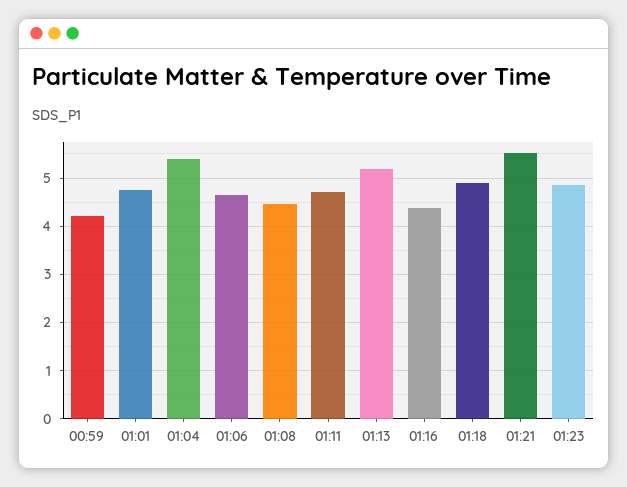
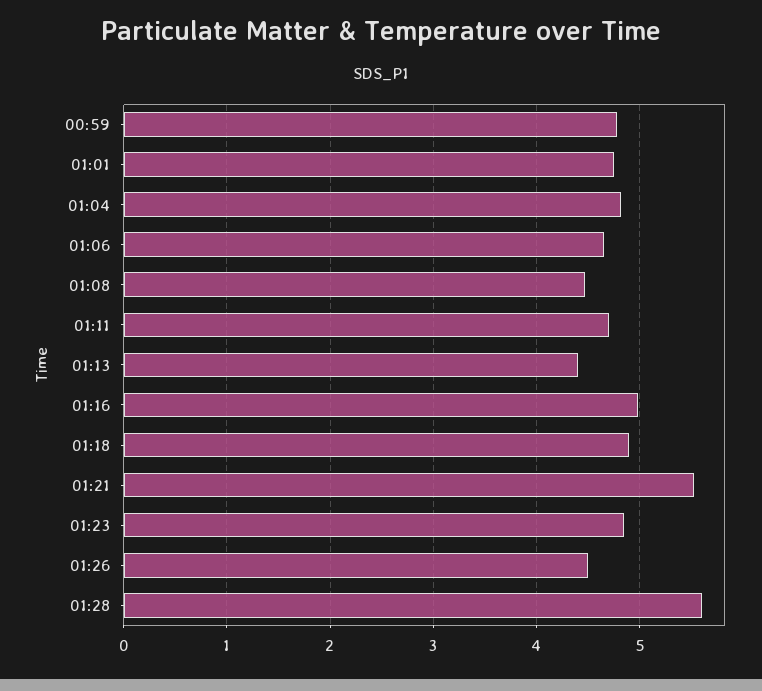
00:59: 4.2 -> 4.8
01:04: 5.4 -> 4.8
01:13: 5.2 -> 4.4
01:16: 4.4 -> 5
01:26: none -> 4.5
01:28: none -> 5.6

